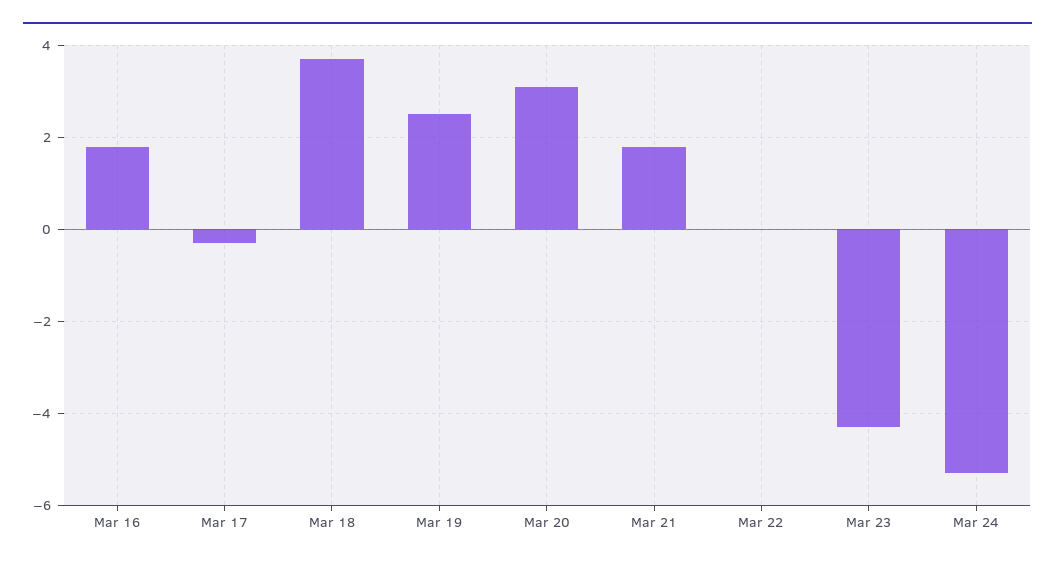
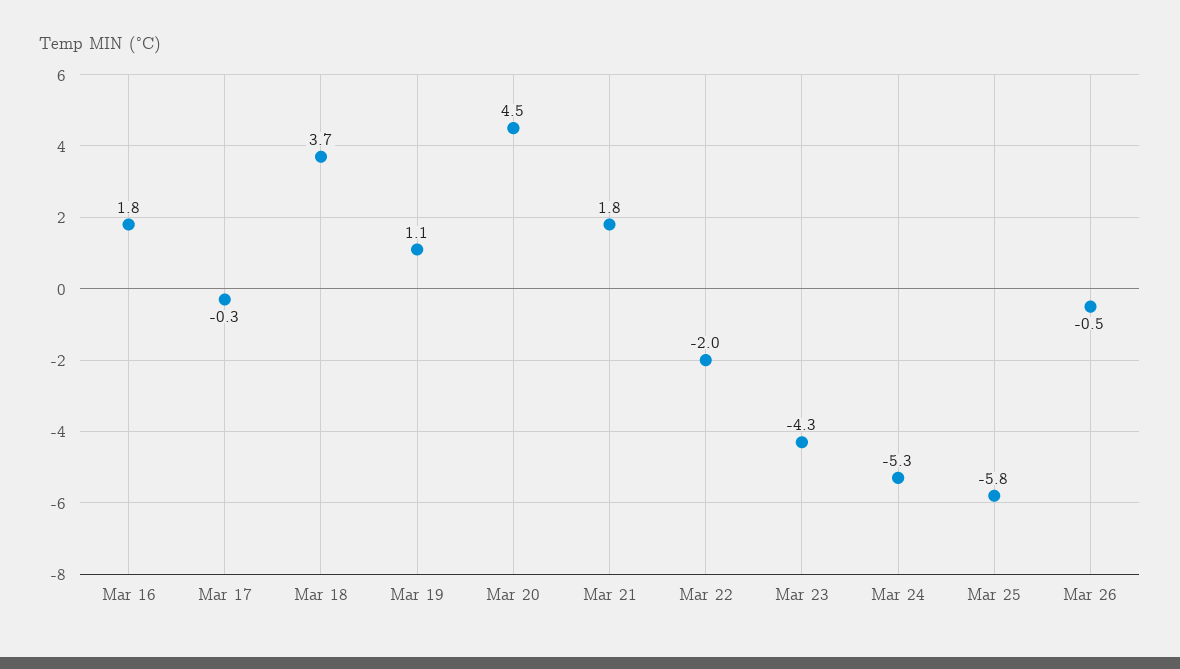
Mar 19: 2.5 -> 1.1
Mar 20: 3 -> 4.5
Mar 22: 0 -> -2
Mar 25: none -> -5.8
Mar 26: none -> -0.5

